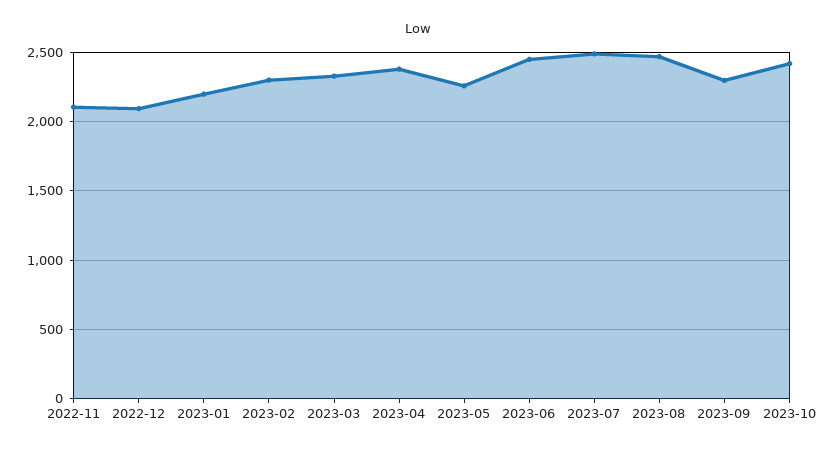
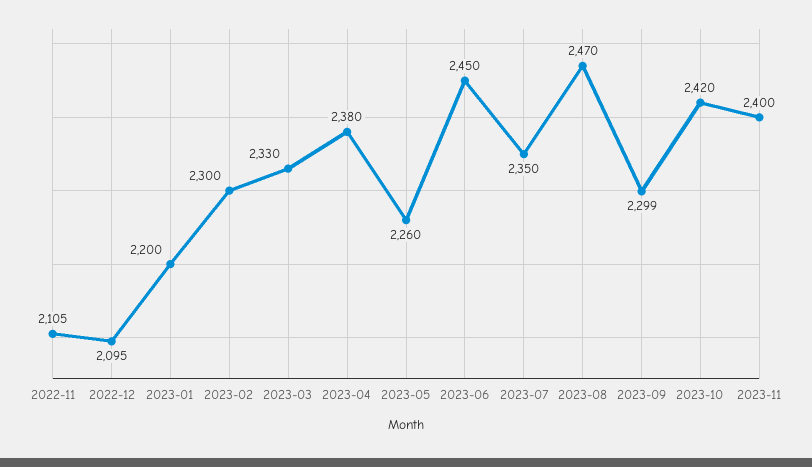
2023-07: 2500 -> 2350
2023-11: none -> 2400

